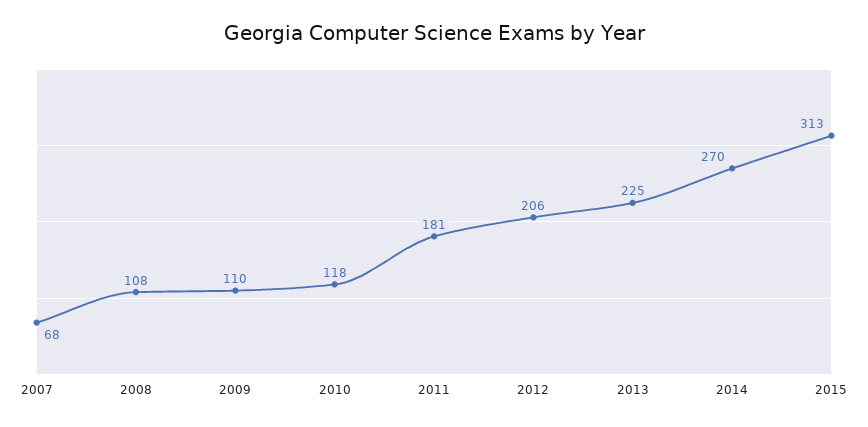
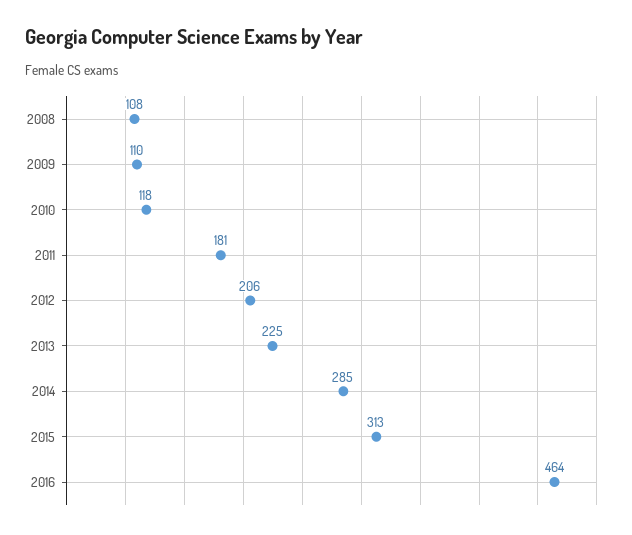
2007: 68 -> none
2014: 270 -> 285
2016: none -> 464

